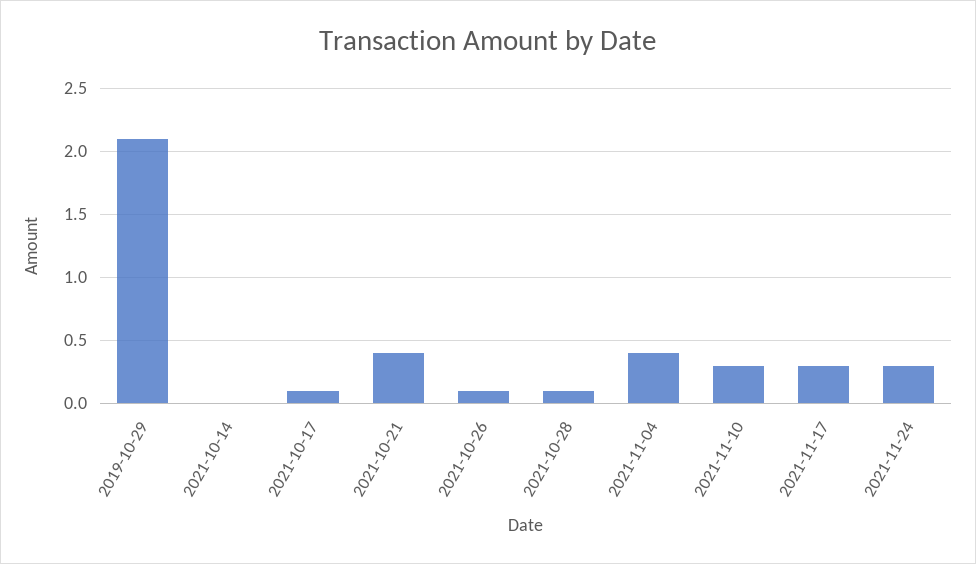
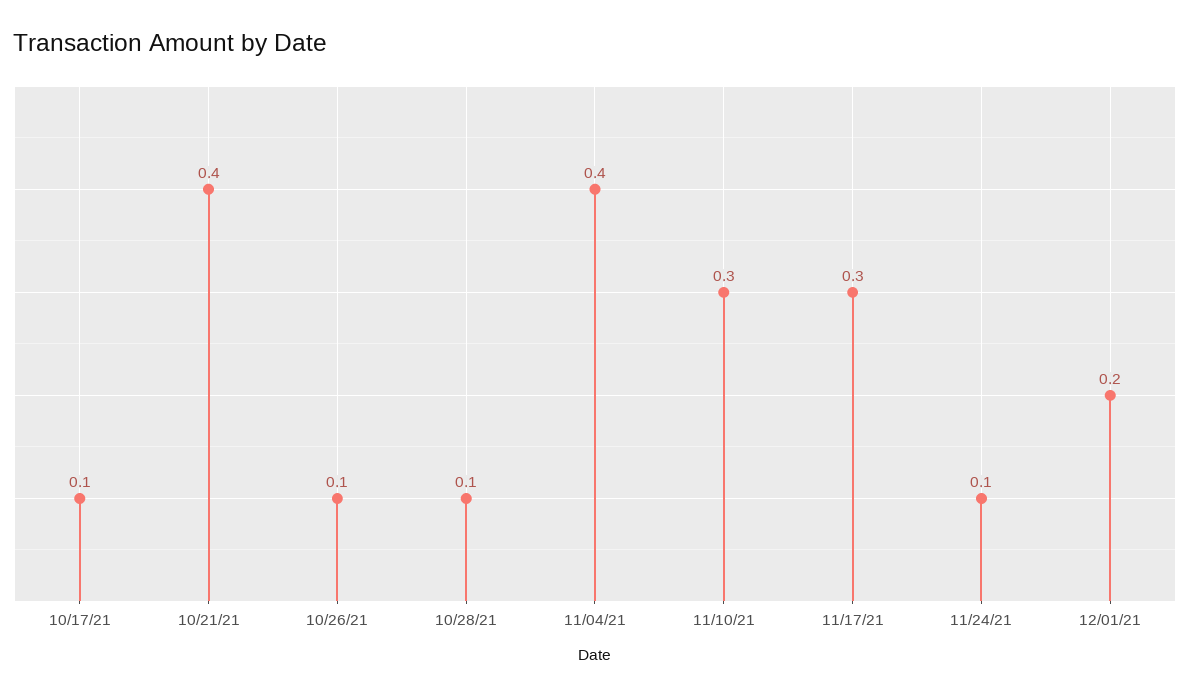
2019-10-29: 2.1 -> none
2021-10-14: 0 -> none
2021-11-24: 0.3 -> 0.1
12/01/21: none -> 0.2

